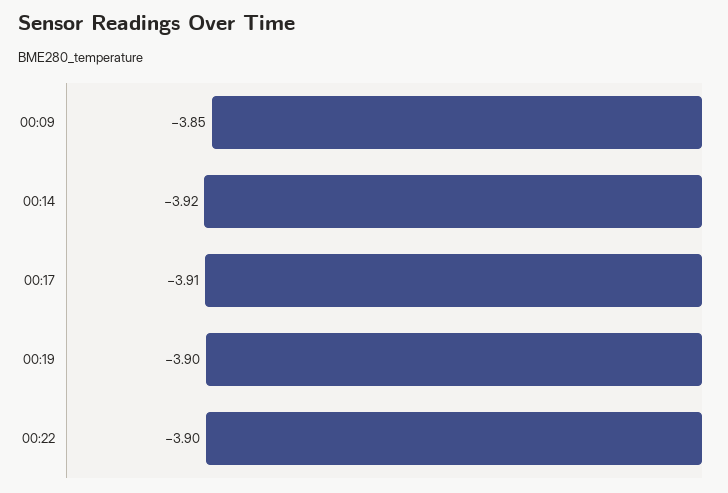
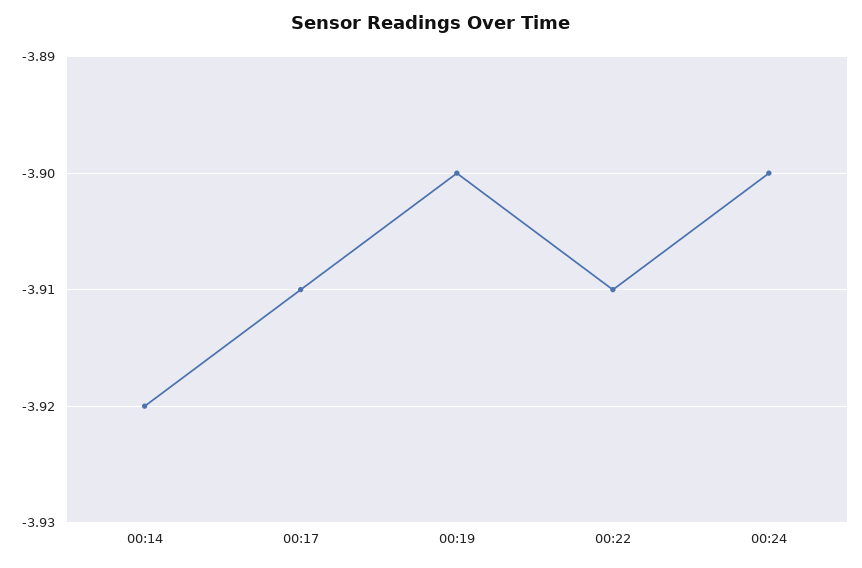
00:09: -3.85 -> none
00:22: -3.9 -> -3.91
00:24: none -> -3.9

